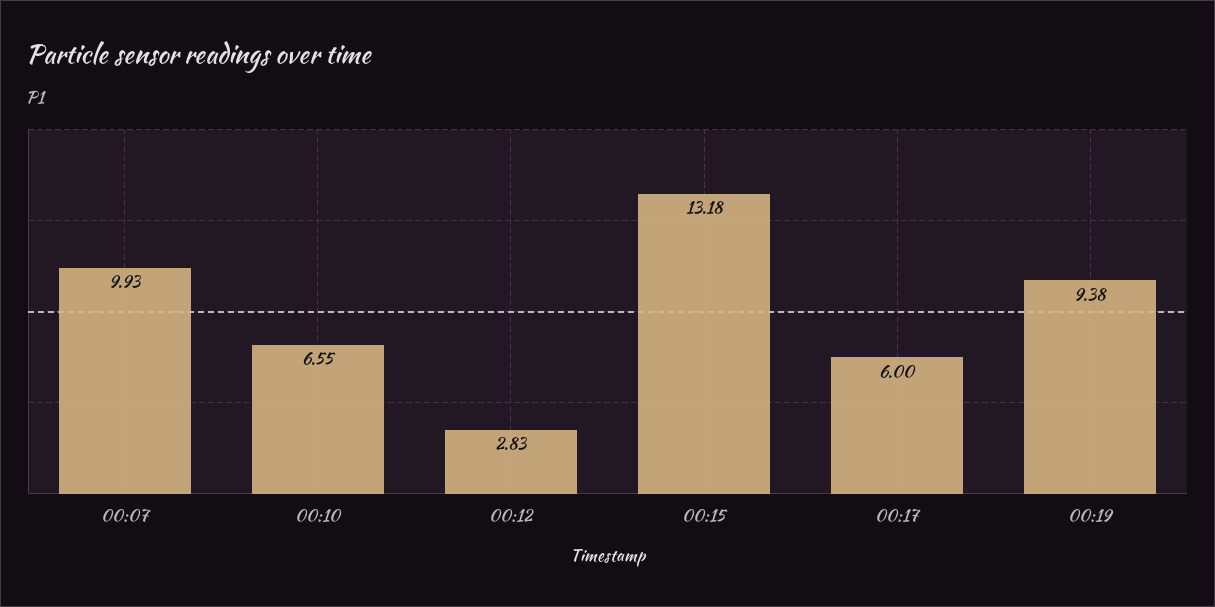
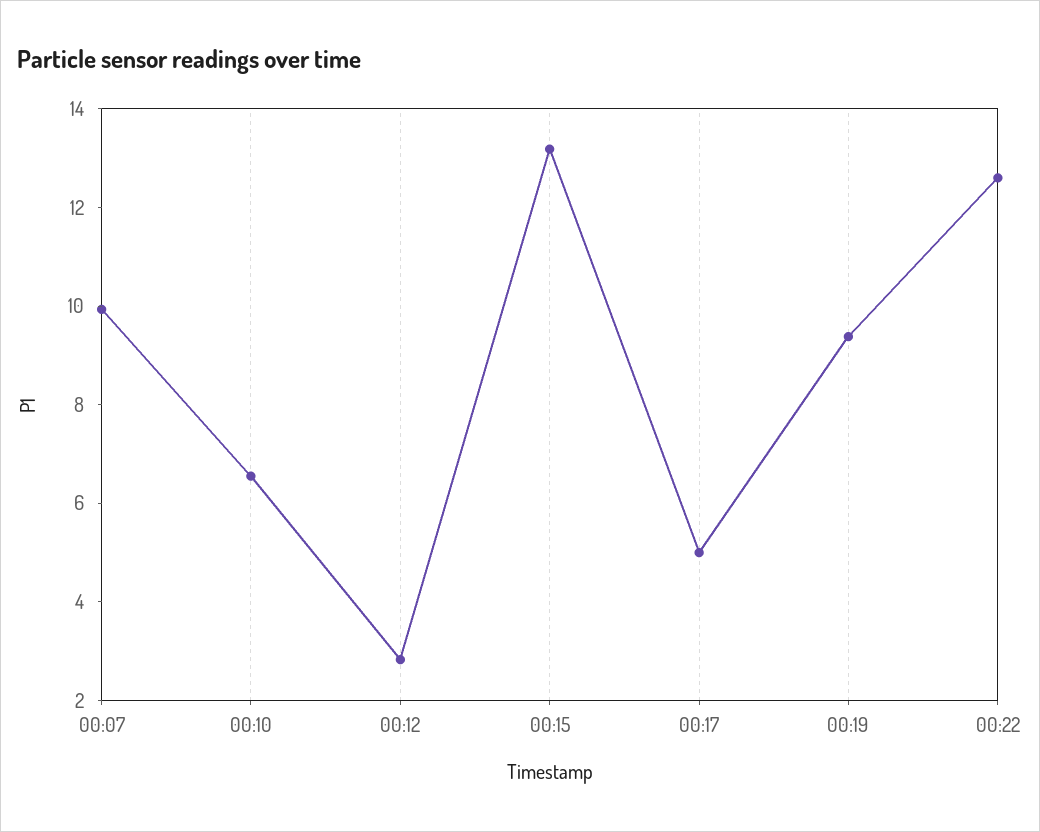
00:17: 6 -> 5
00:22: none -> 12.5

